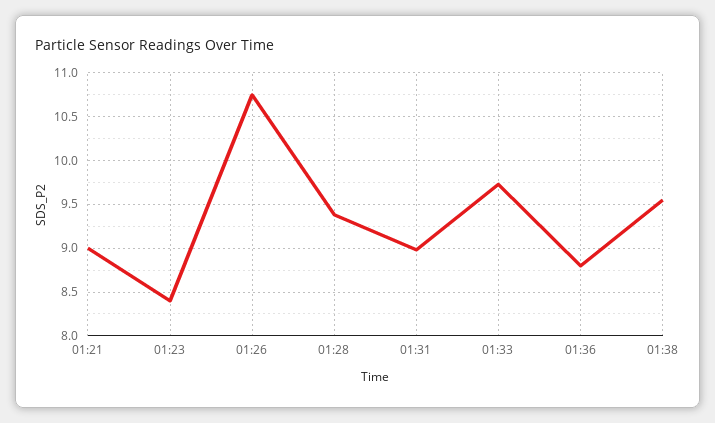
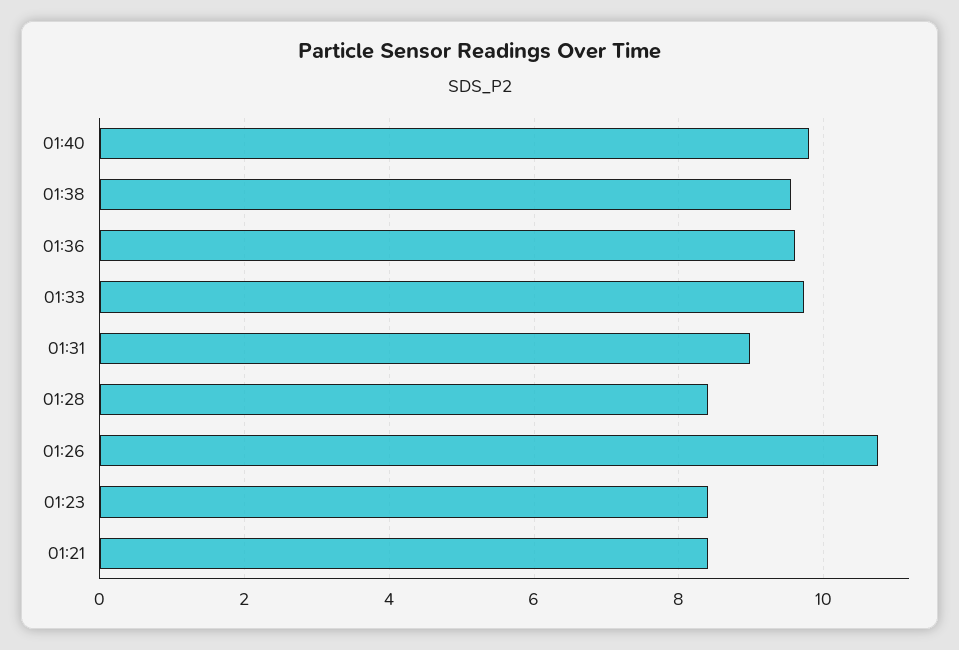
01:21: 9 -> 8.4
01:28: 9.4 -> 8.4
01:36: 8.8 -> 9.6
01:40: none -> 9.8

